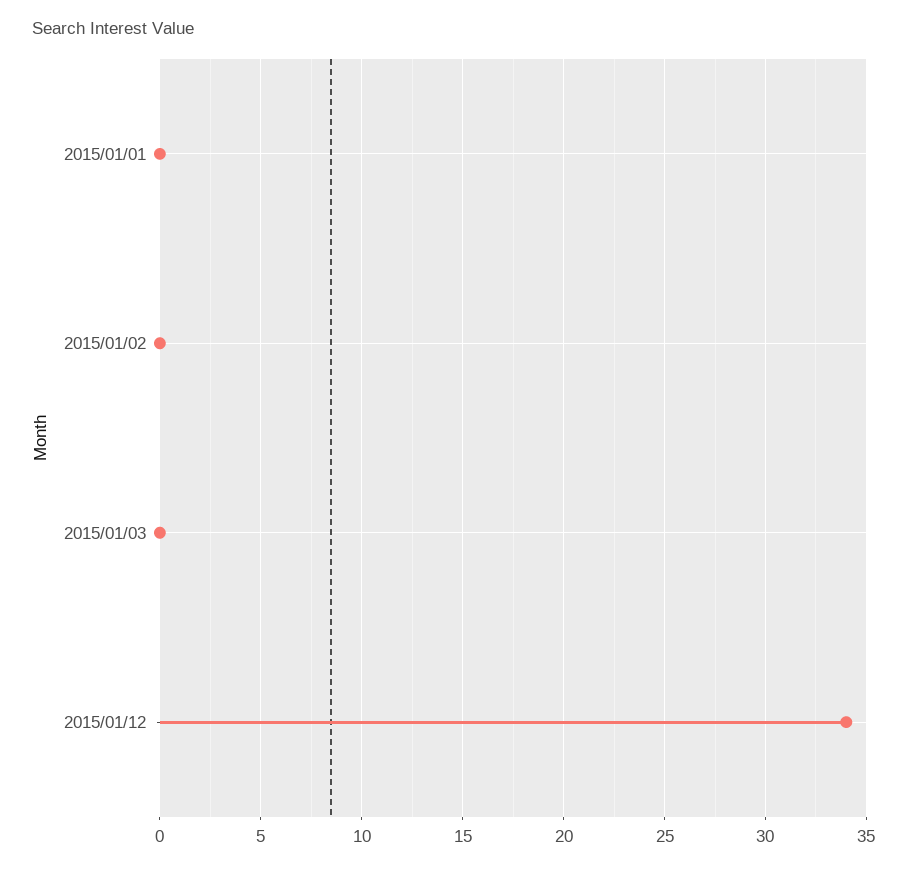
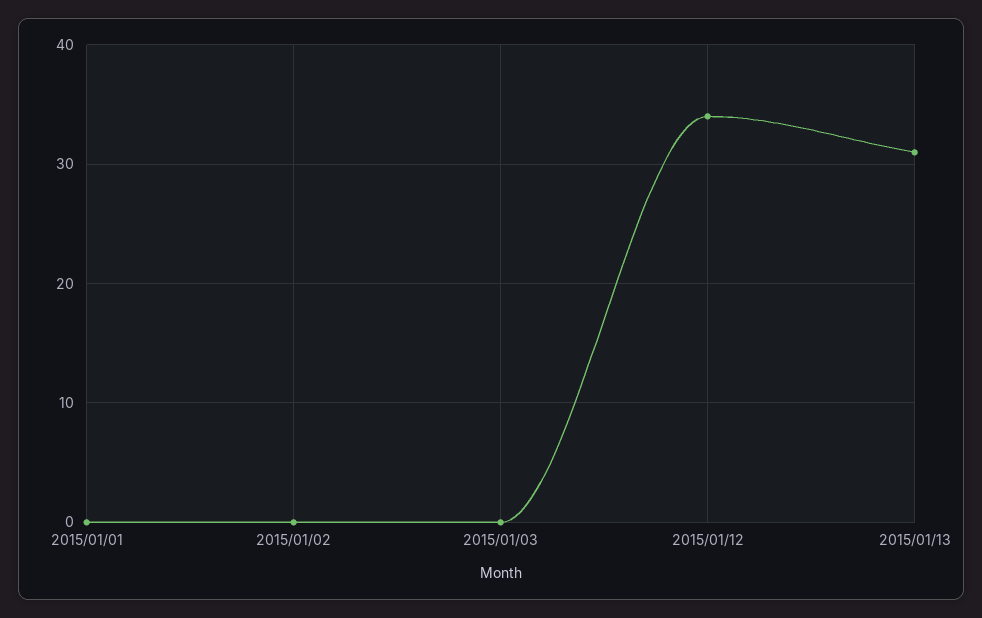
2015/01/13: none -> 31

